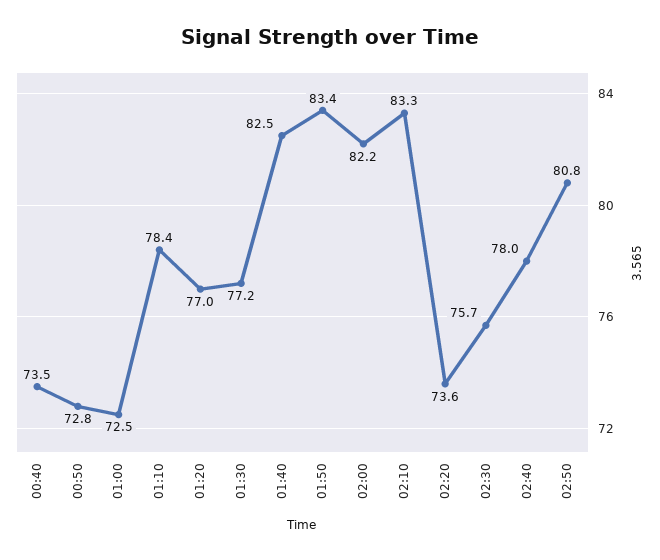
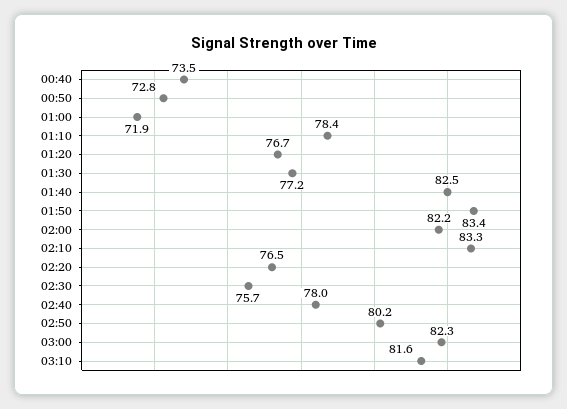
01:00: 72.5 -> 71.9
01:20: 77 -> 76.7
02:20: 73.6 -> 76.5
02:50: 80.8 -> 80.2
03:00: none -> 82.3
03:10: none -> 81.6

